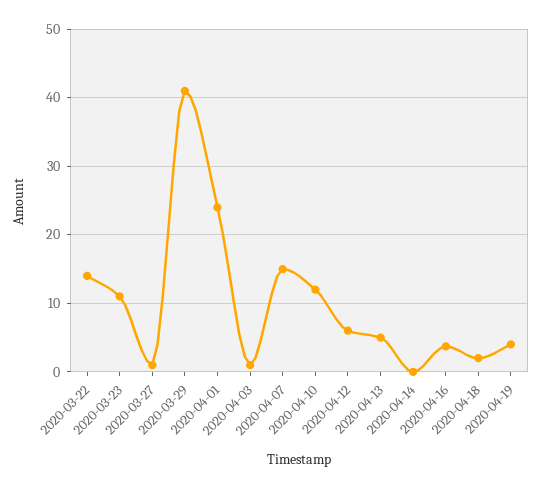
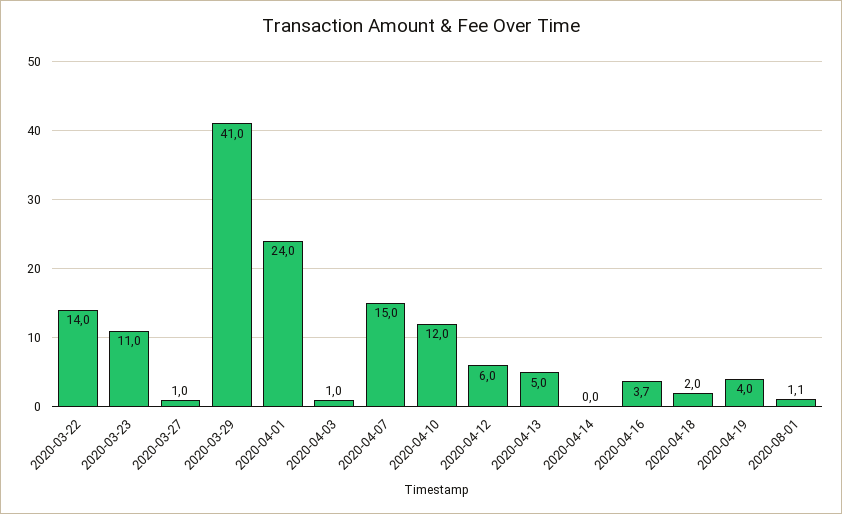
2020-08-01: none -> 1.1

